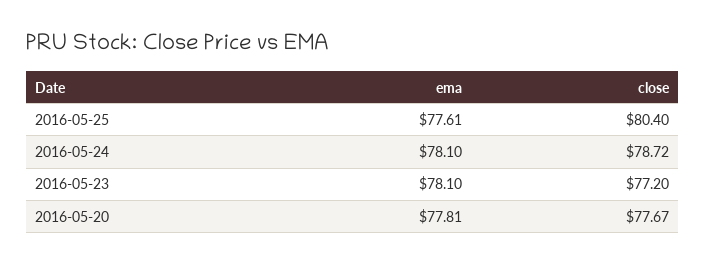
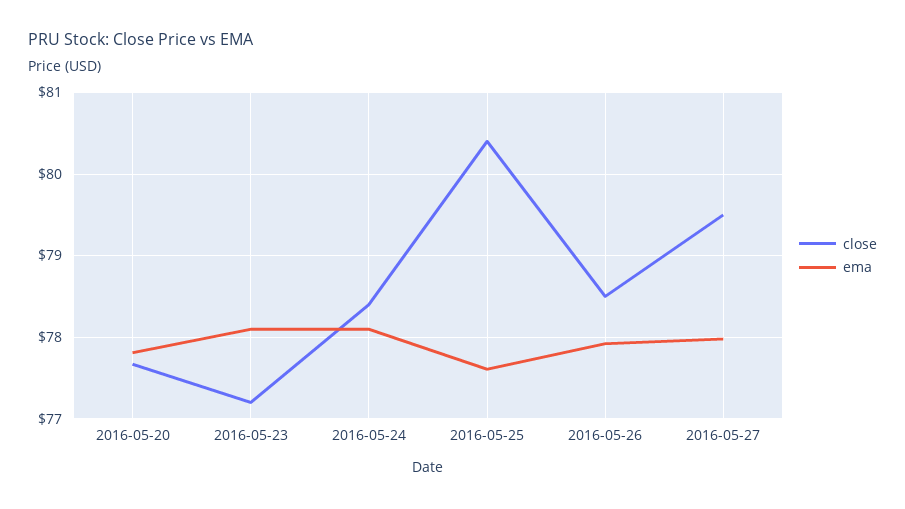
close, 2016-05-24: 78.72 -> 78.4
close, 2016-05-26: none -> 78.5
ema, 2016-05-26: none -> 77.9
close, 2016-05-27: none -> 79.5
ema, 2016-05-27: none -> 78

